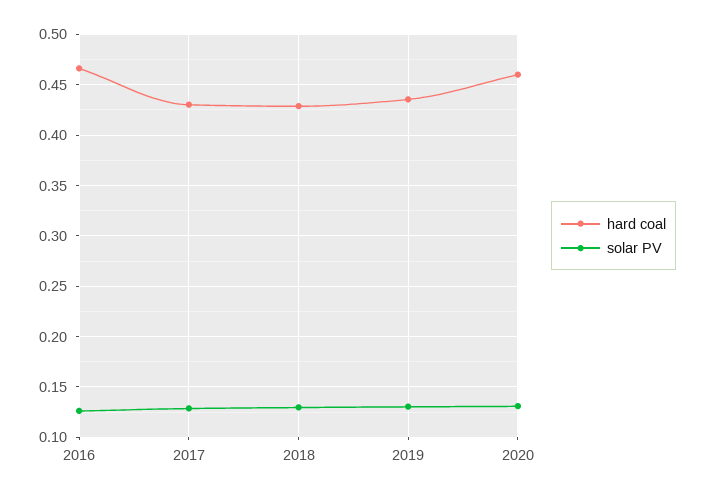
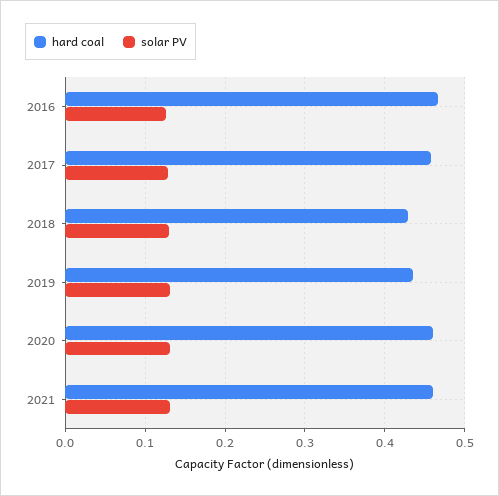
hard coal, 2017: 0.43 -> 0.46
hard coal, 2021: none -> 0.46
solar PV, 2021: none -> 0.13

